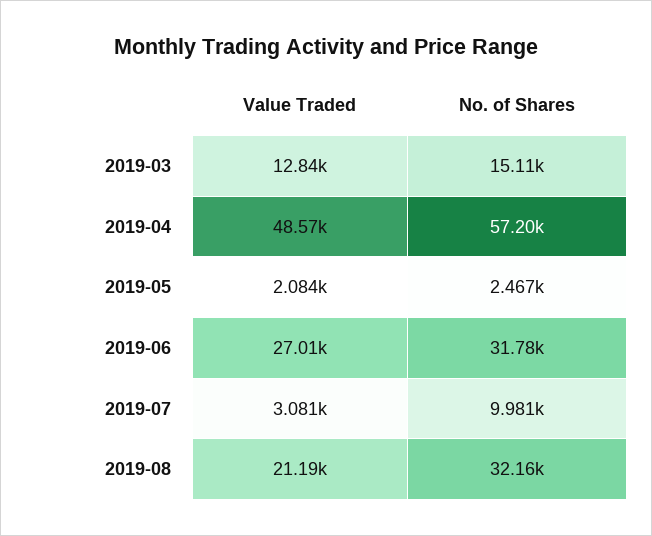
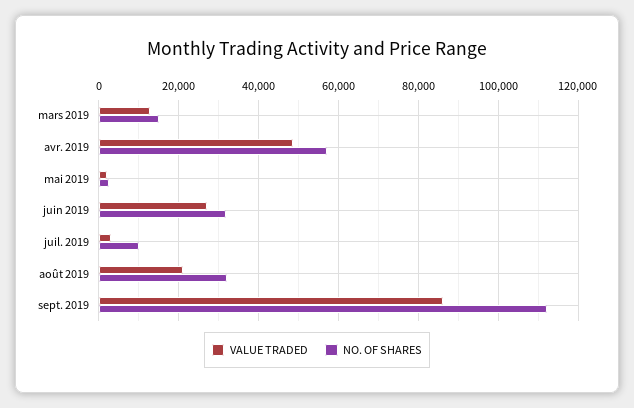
Value Traded, sept. 2019: none -> 86000
No. of Shares, sept. 2019: none -> 112000

